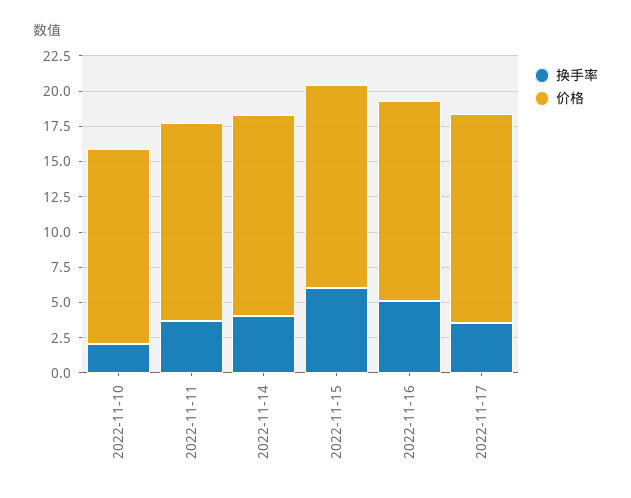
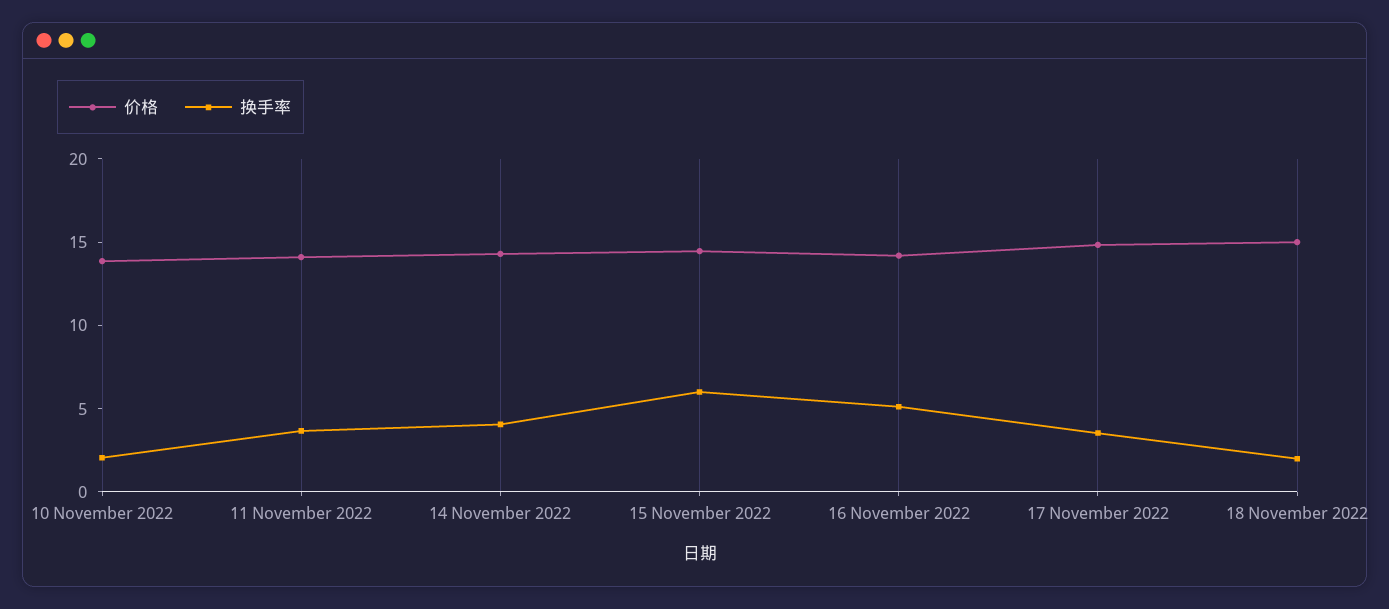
价格, 18 November 2022: none -> 15
换手率, 18 November 2022: none -> 2

